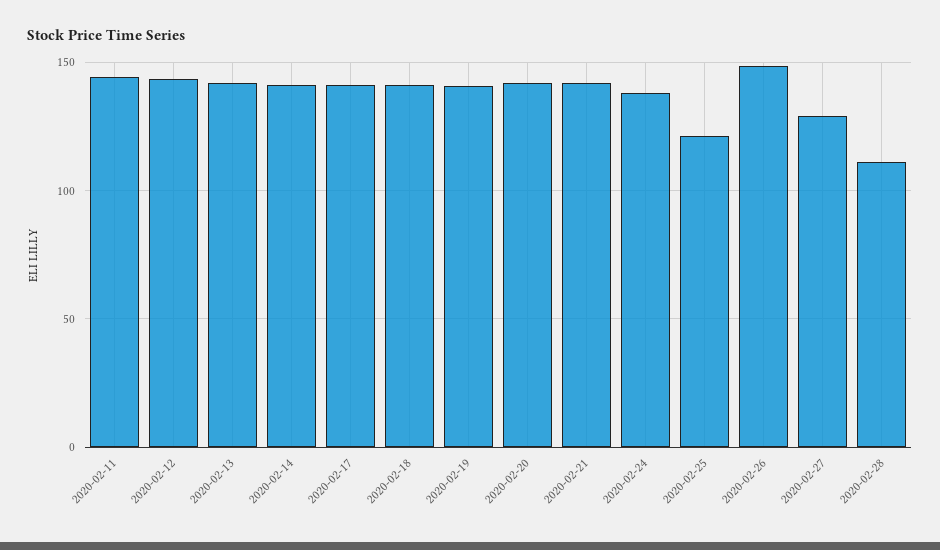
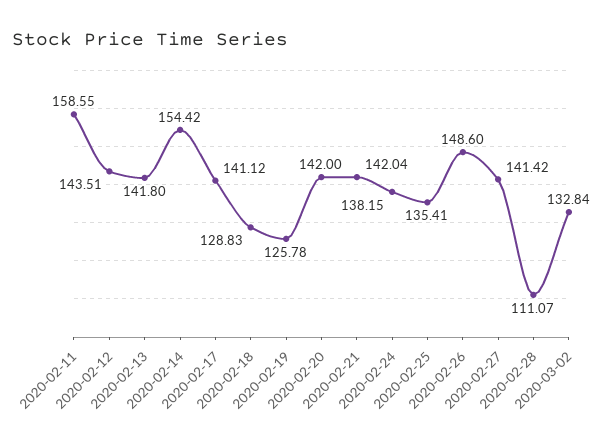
2020-02-11: 145 -> 158.55
2020-02-14: 140 -> 154.42
2020-02-18: 140 -> 128.83
2020-02-19: 140 -> 125.78
2020-02-25: 120 -> 135.41
2020-02-27: 130 -> 141.42
2020-03-02: none -> 132.84

